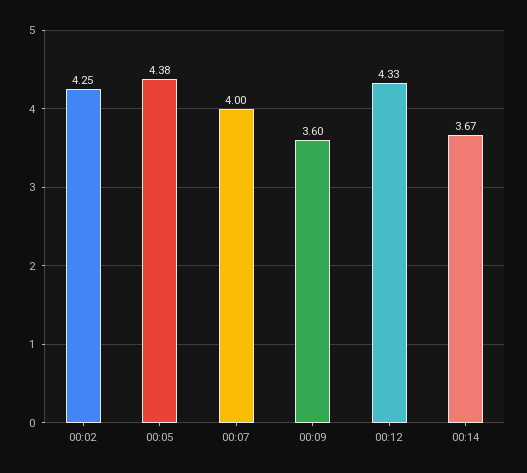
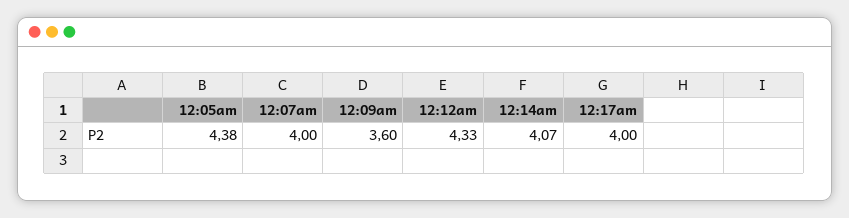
00:02: 4.25 -> none
00:14: 3.67 -> 4.07
12:17am: none -> 4

